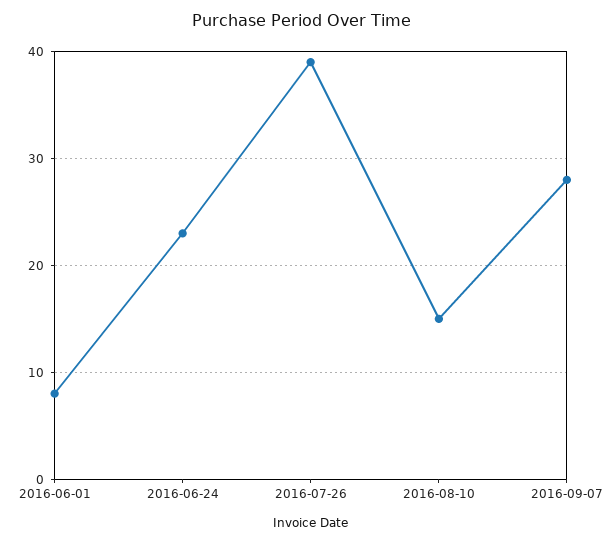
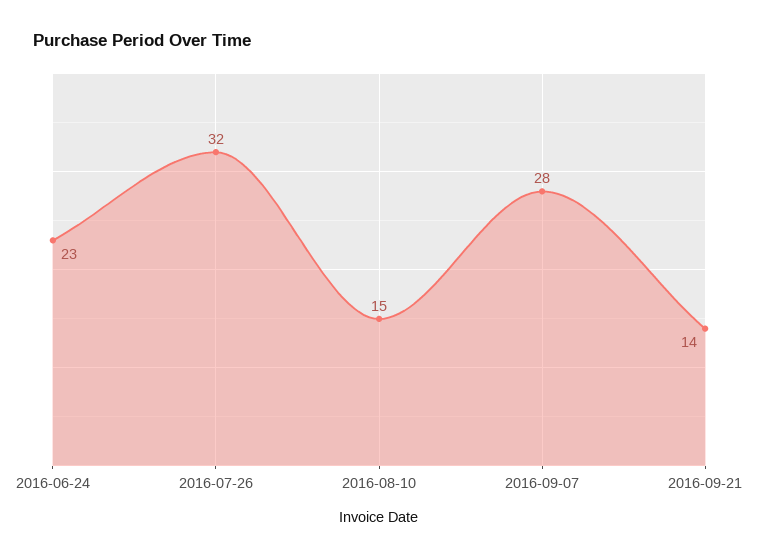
2016-06-01: 8 -> none
2016-07-26: 39 -> 32
2016-09-21: none -> 14

